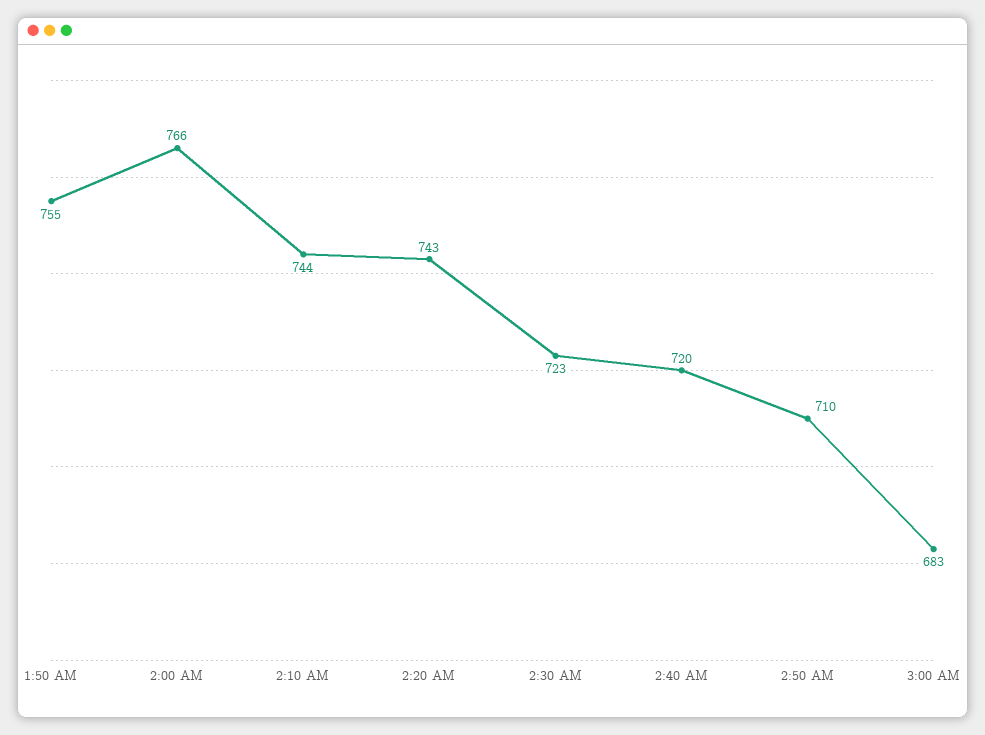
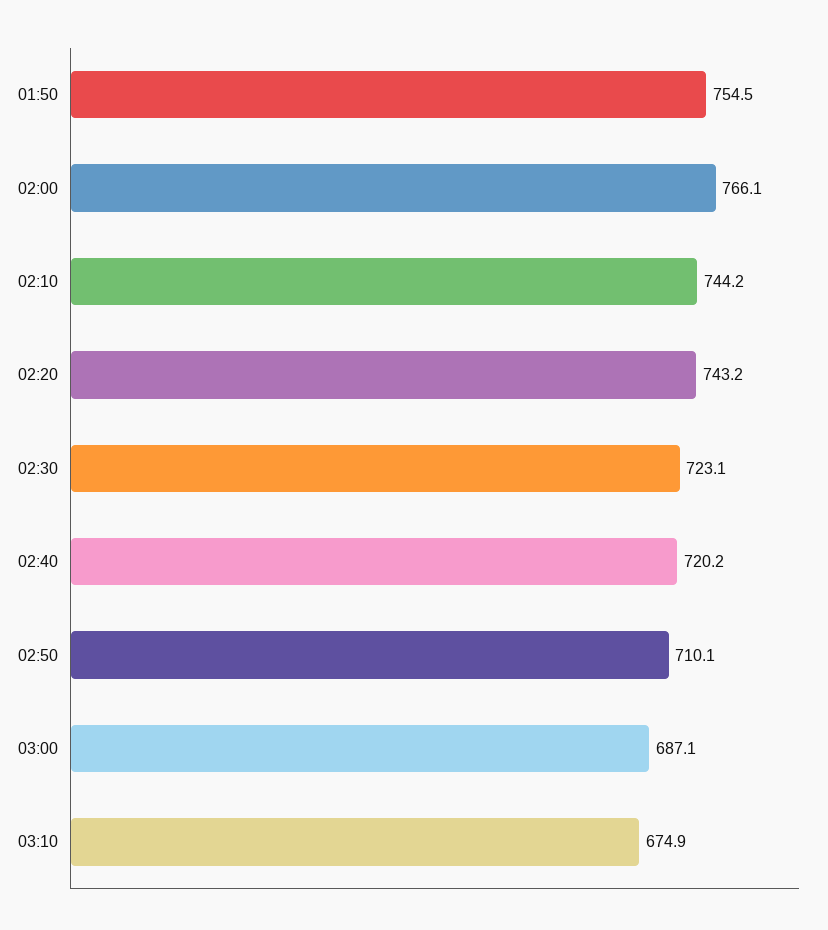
3:00 AM: 683 -> 687.1
03:10: none -> 674.9

